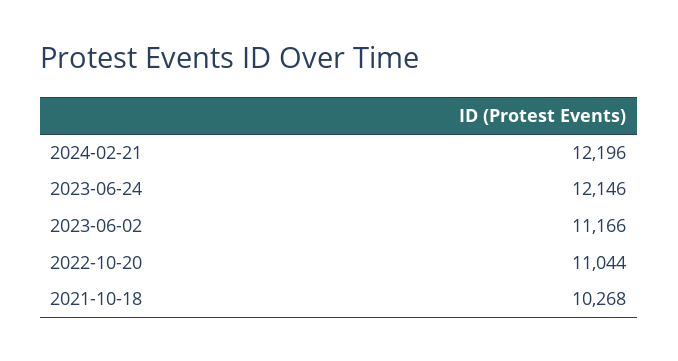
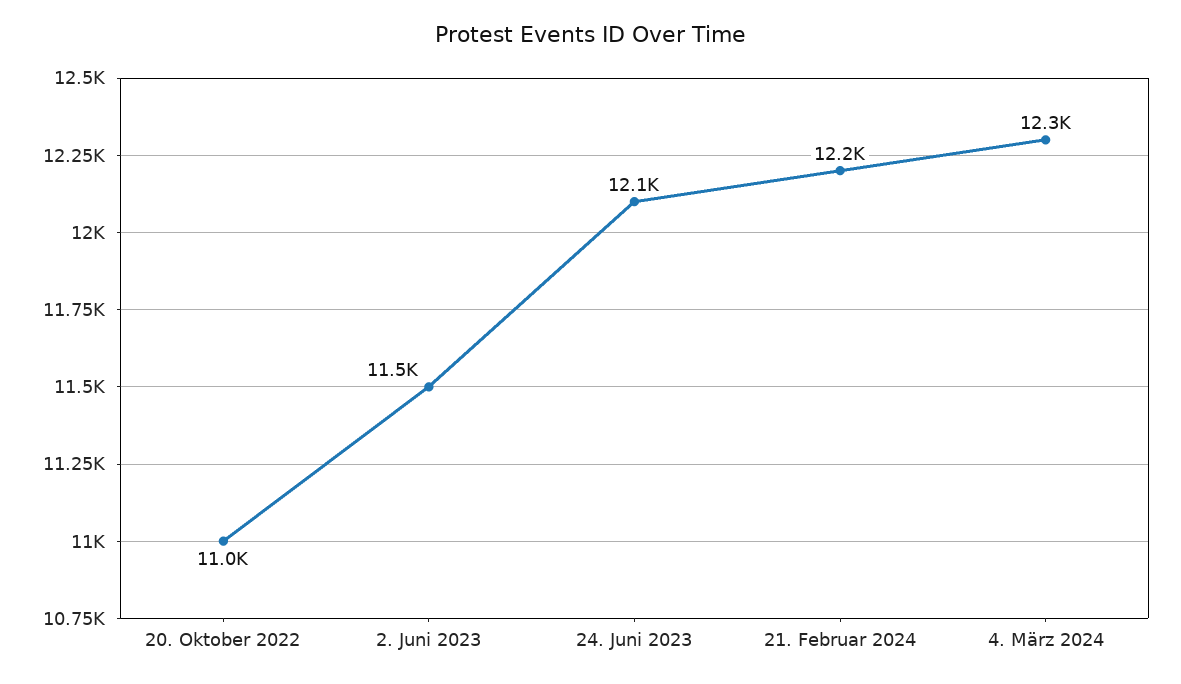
2023-06-02: 11166 -> 11500
2021-10-18: 10268 -> none
4. März 2024: none -> 12300

